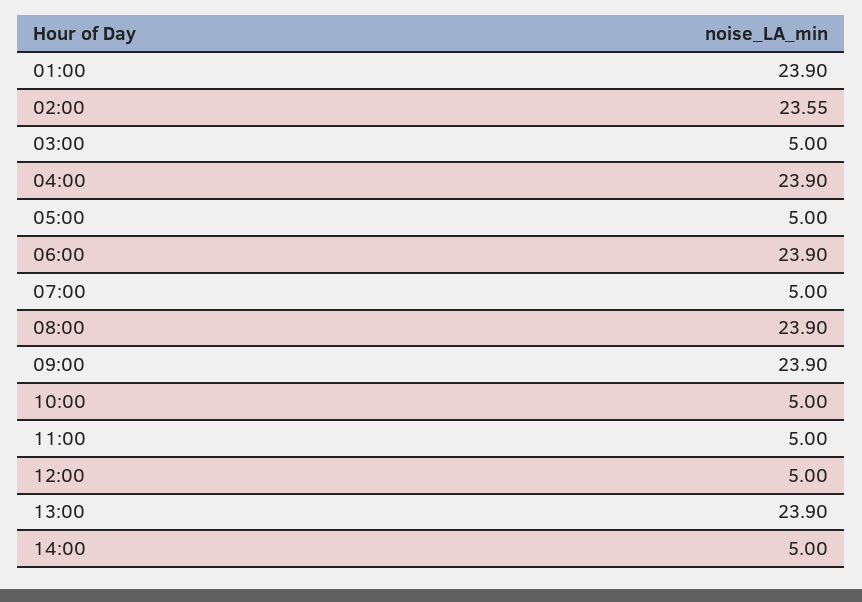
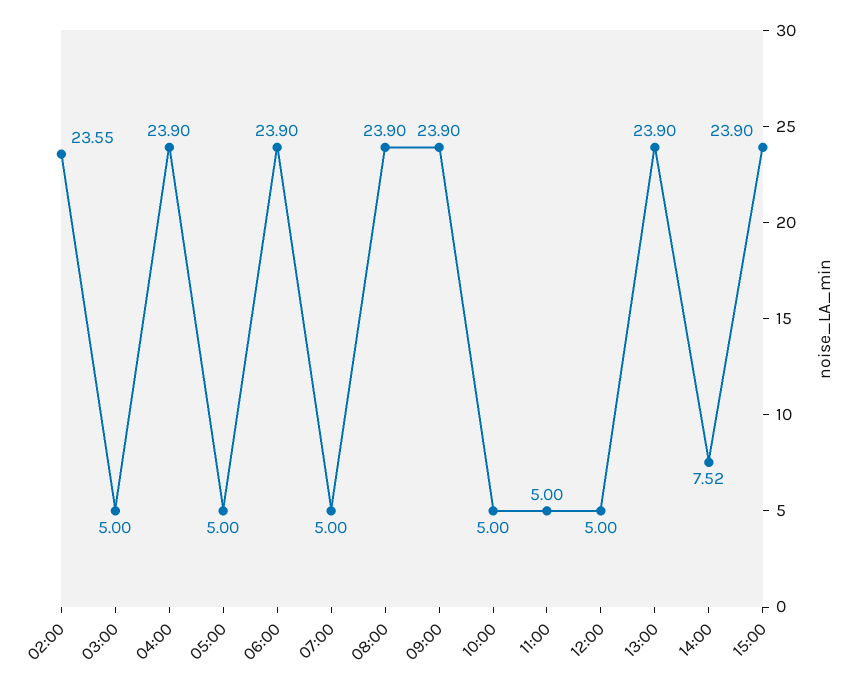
01:00: 23.9 -> none
14:00: 5 -> 7.52
15:00: none -> 23.9

